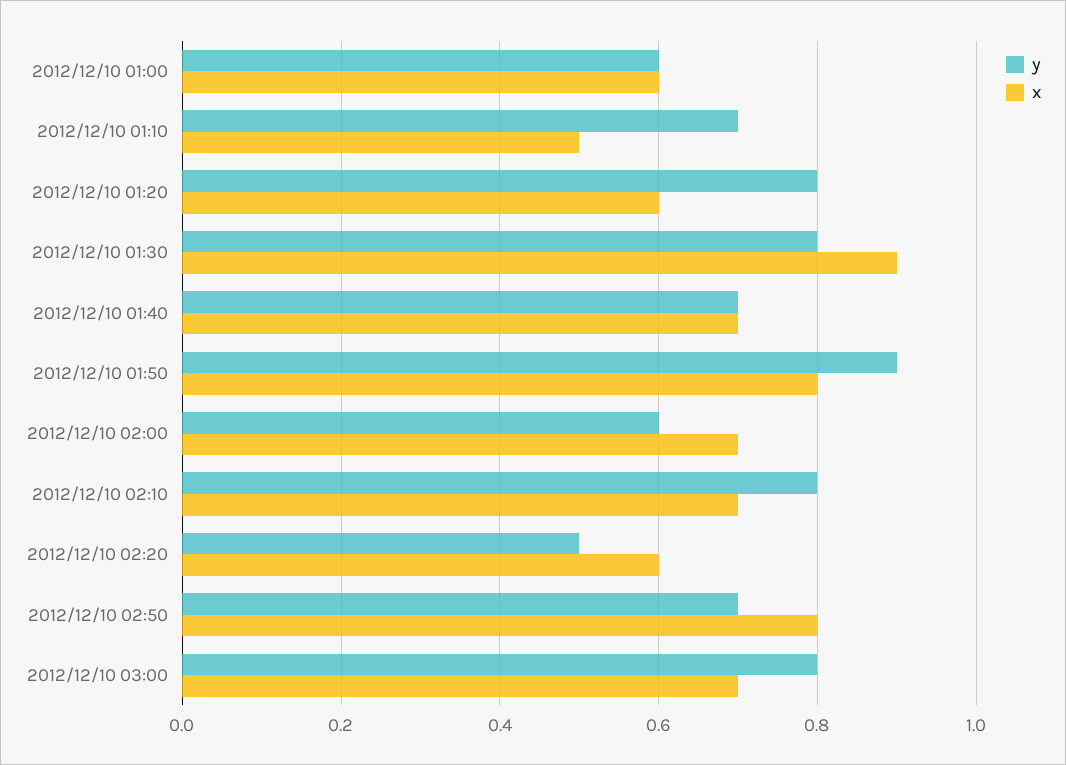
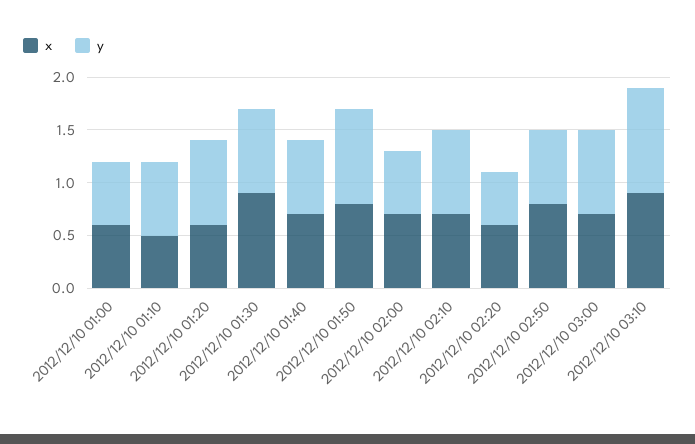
x, 2012/12/10 03:10: none -> 0.9
y, 2012/12/10 03:10: none -> 1

